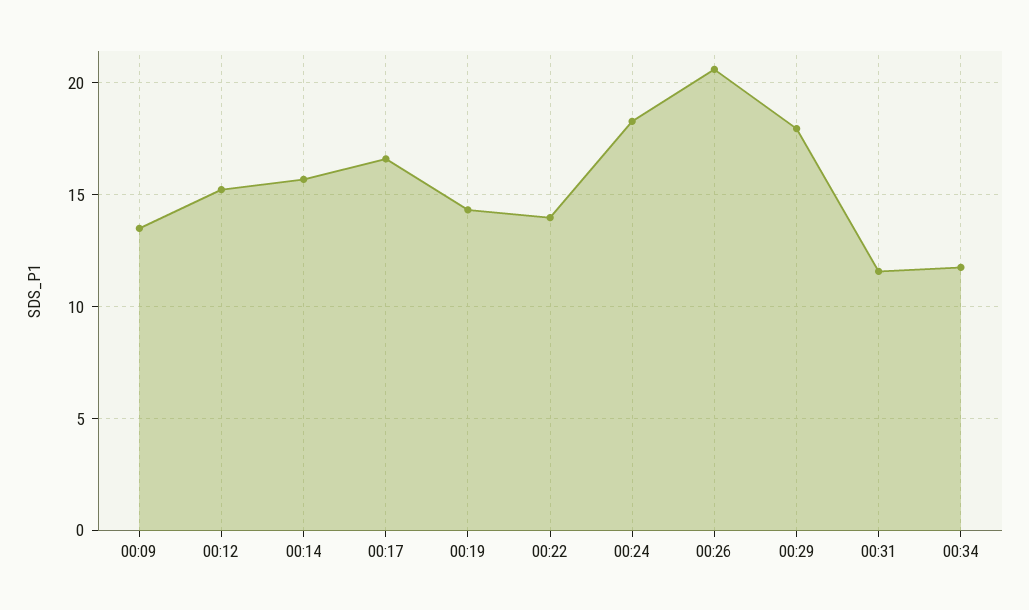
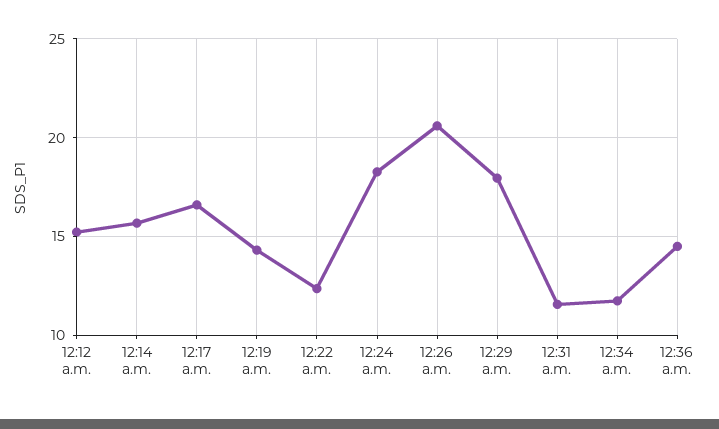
00:09: 13.5 -> none
00:22: 14 -> 12.5
12:36 a.m.: none -> 14.5

